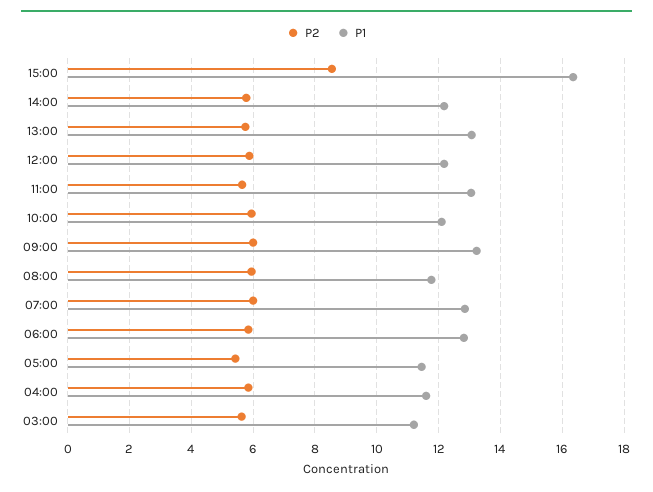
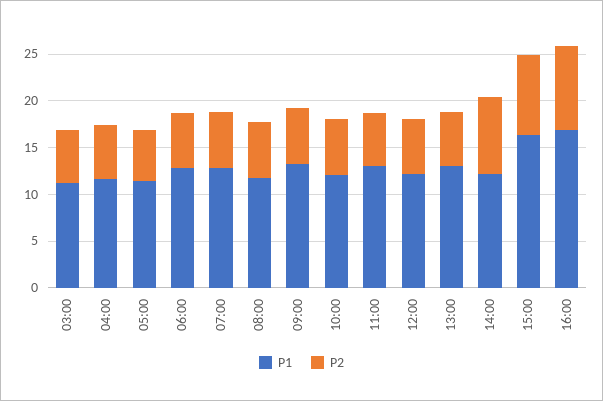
P2, 14:00: 5.8 -> 8
P1, 16:00: none -> 17
P2, 16:00: none -> 9

